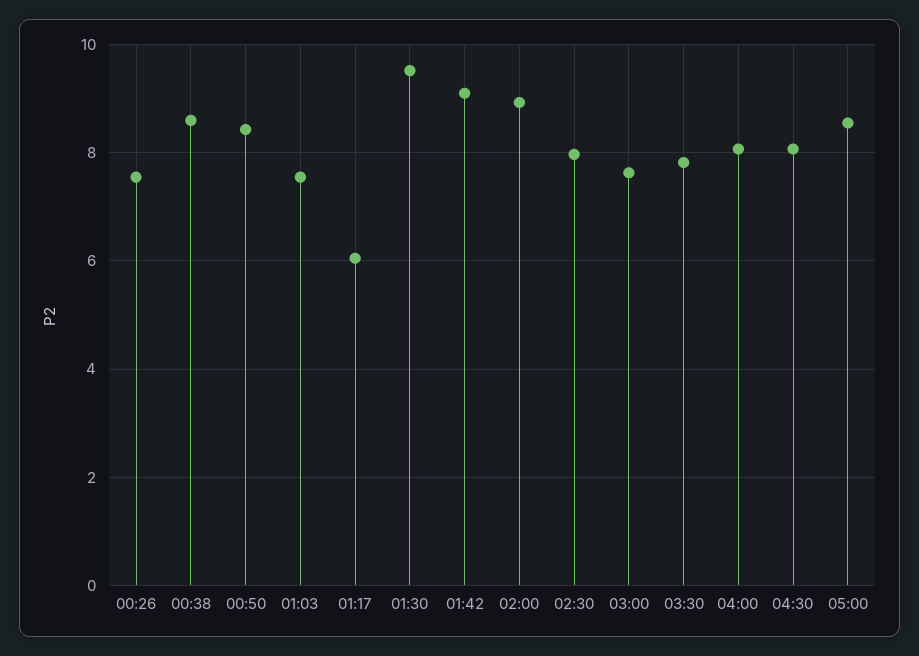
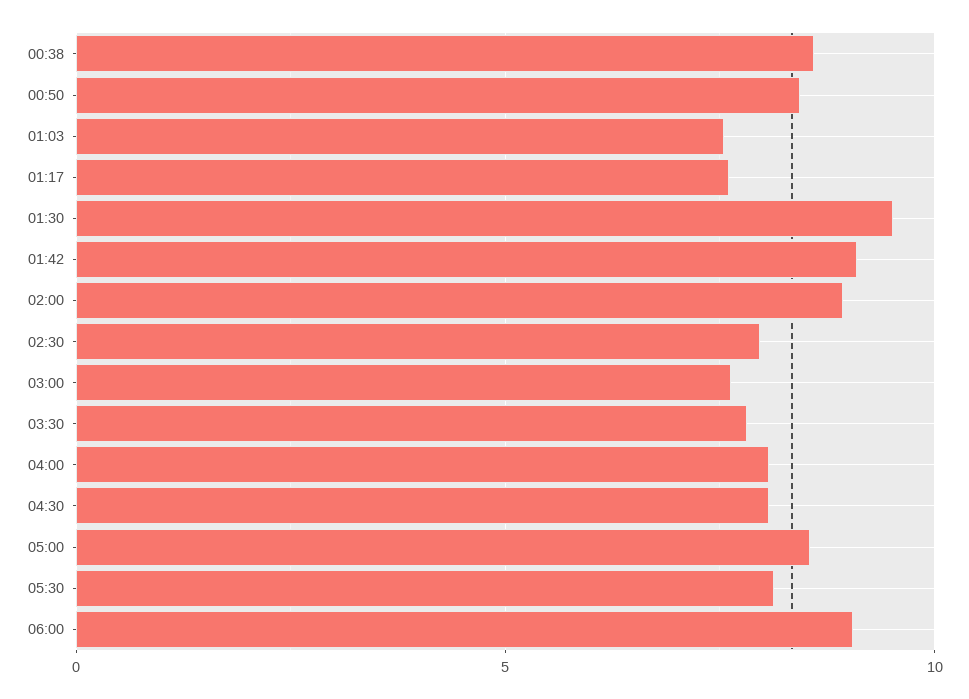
00:26: 7.6 -> none
01:17: 6 -> 7.5
05:30: none -> 8
06:00: none -> 9

